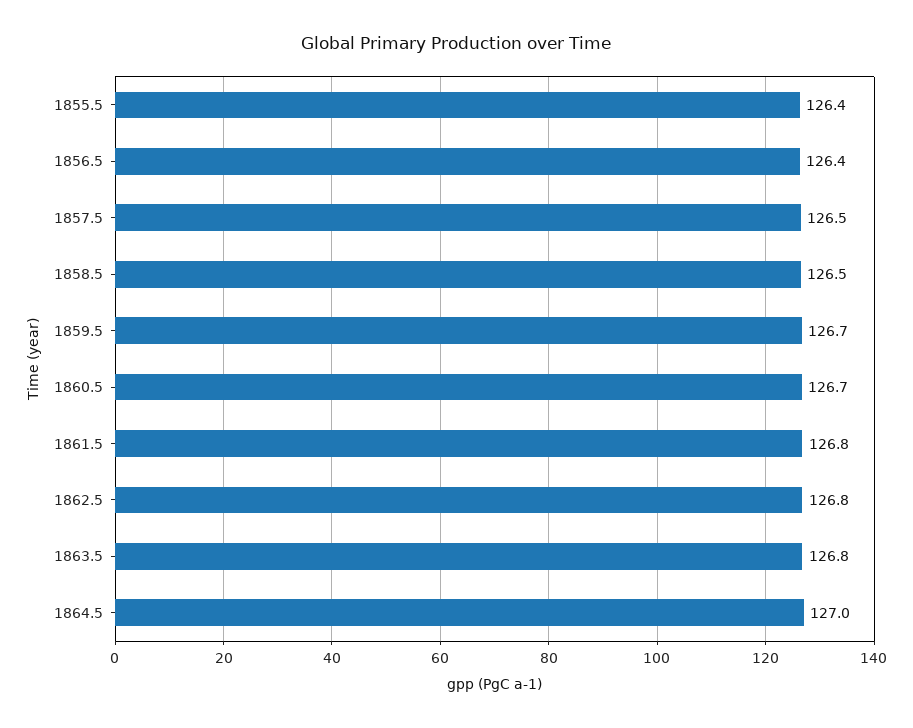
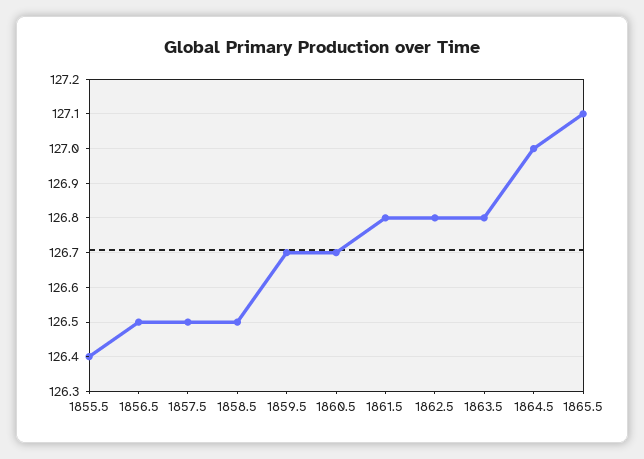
1856.5: 126.4 -> 126.5
1865.5: none -> 127.1

